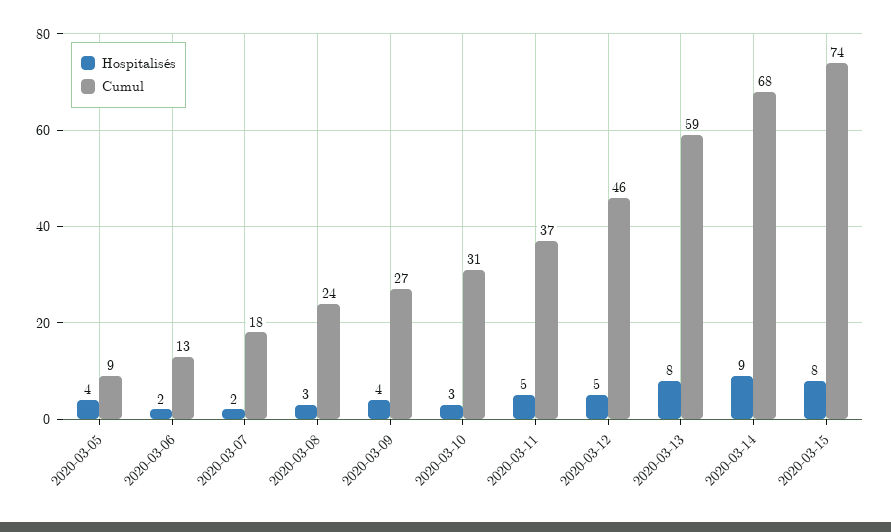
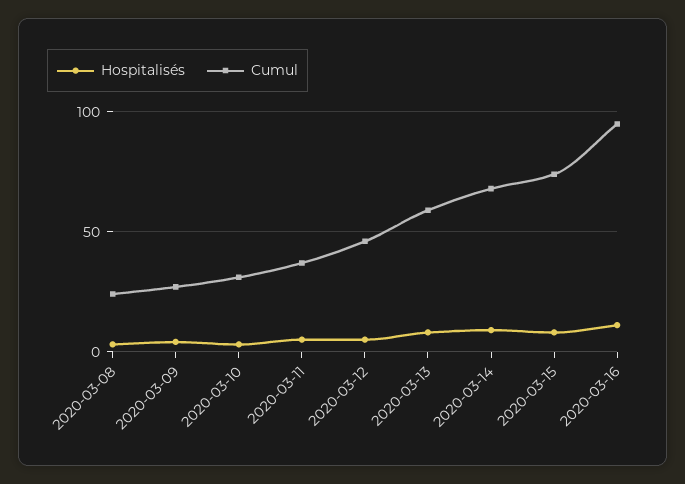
Hospitalisés, 2020-03-05: 4 -> none
Cumul, 2020-03-05: 9 -> none
Hospitalisés, 2020-03-06: 2 -> none
Cumul, 2020-03-06: 13 -> none
Hospitalisés, 2020-03-07: 2 -> none
Cumul, 2020-03-07: 18 -> none
Hospitalisés, 2020-03-16: none -> 10
Cumul, 2020-03-16: none -> 95

